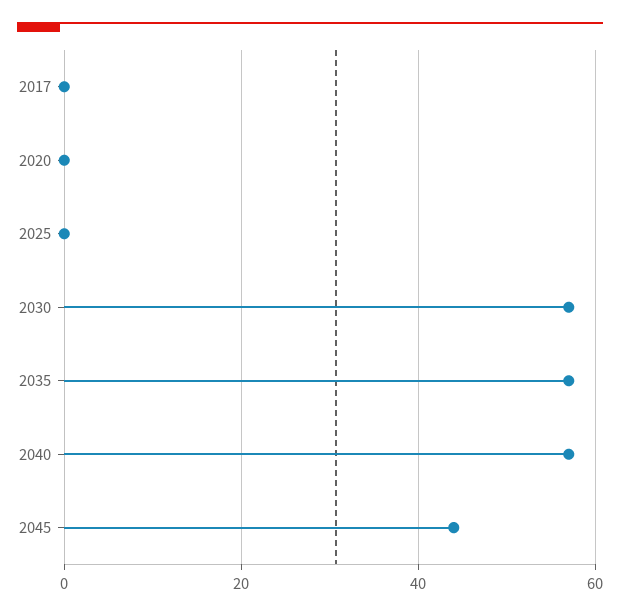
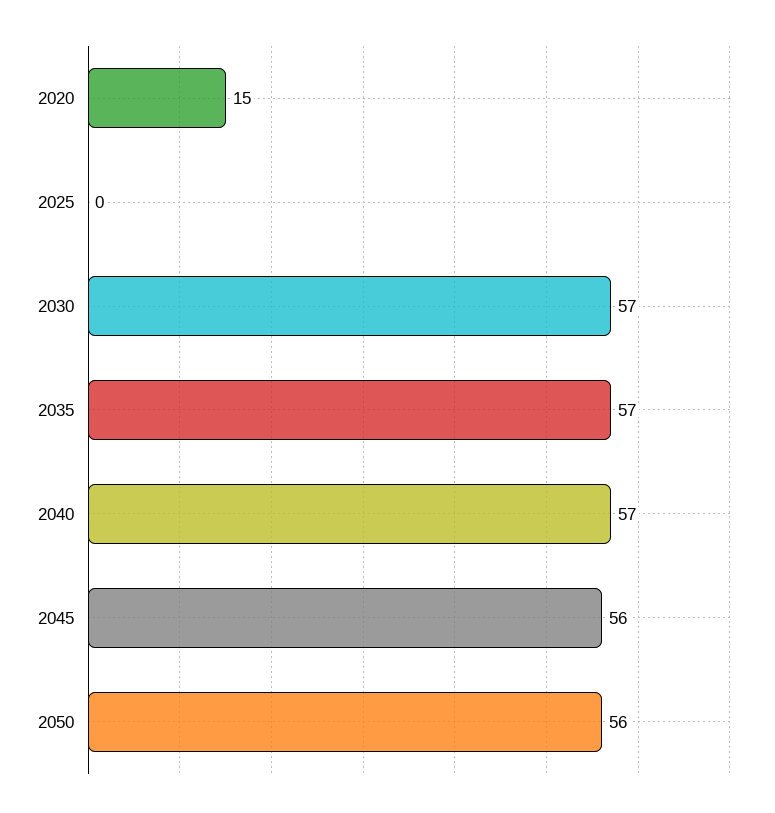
2017: 0 -> none
2020: 0 -> 15
2045: 45 -> 56
2050: none -> 56

